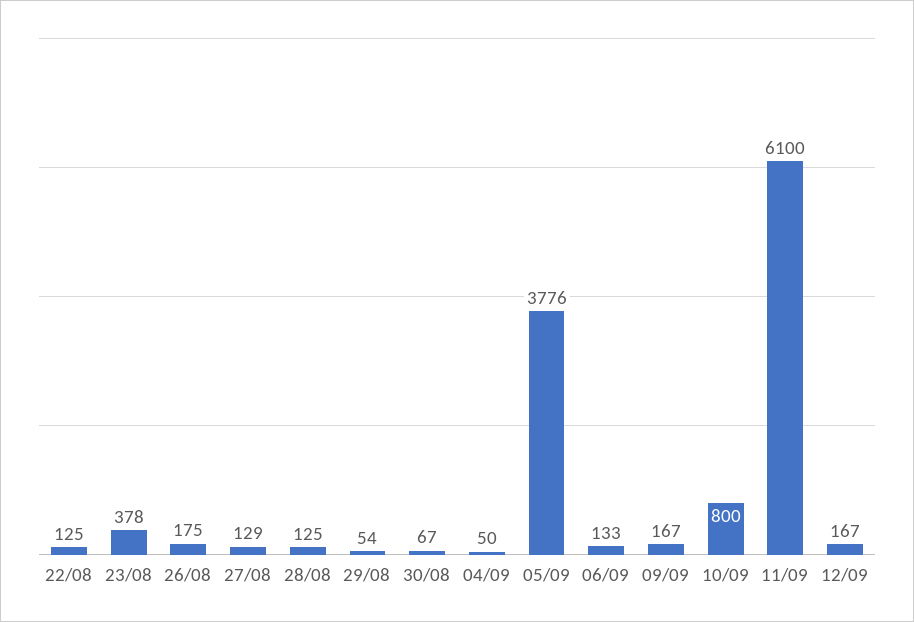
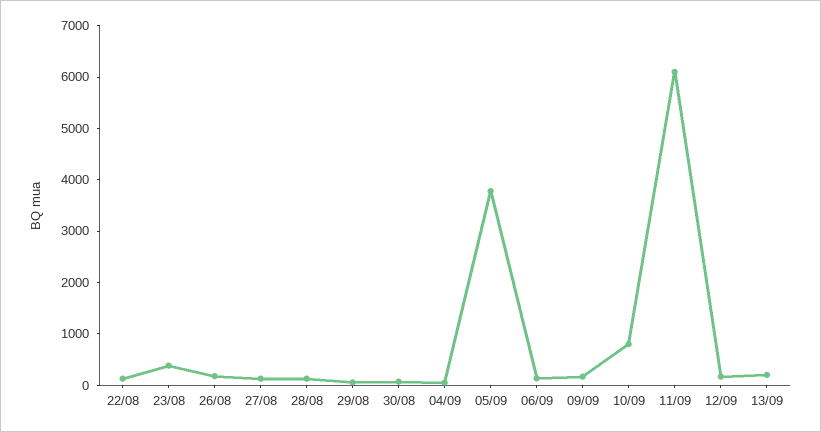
13/09: none -> 200

